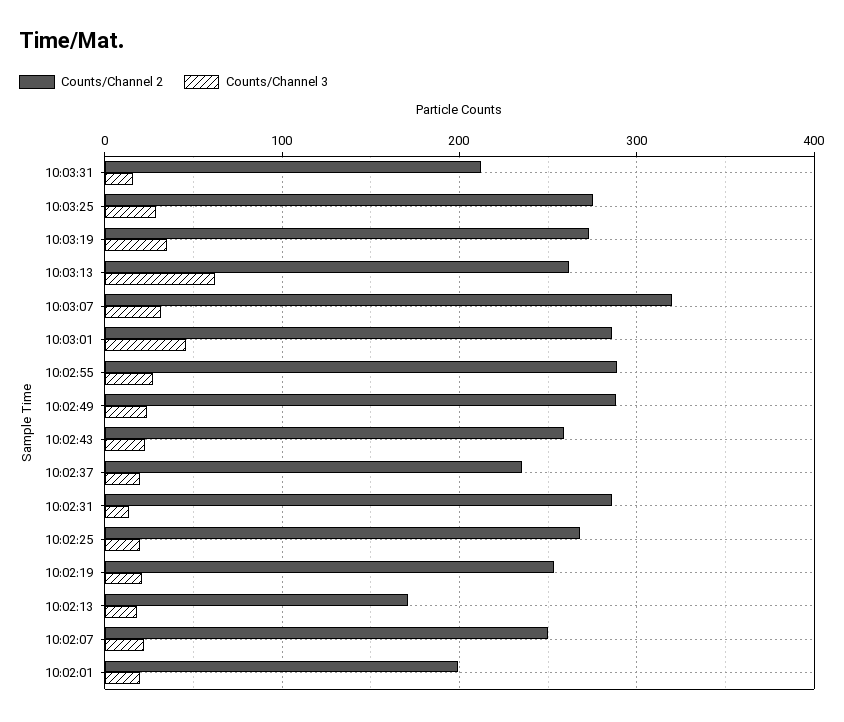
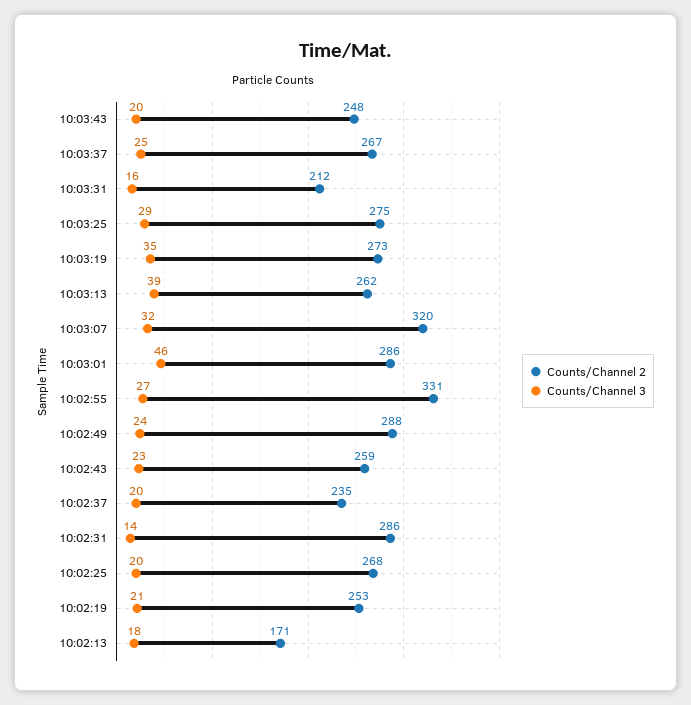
Counts/Channel 3, 10:03:13: 60 -> 39
Counts/Channel 2, 10:02:55: 290 -> 331
Counts/Channel 2, 10:02:07: 250 -> none
Counts/Channel 3, 10:02:07: 20 -> none
Counts/Channel 2, 10:02:01: 200 -> none
Counts/Channel 3, 10:02:01: 20 -> none
Counts/Channel 2, 10:03:43: none -> 248
Counts/Channel 3, 10:03:43: none -> 20
Counts/Channel 2, 10:03:37: none -> 267
Counts/Channel 3, 10:03:37: none -> 25

